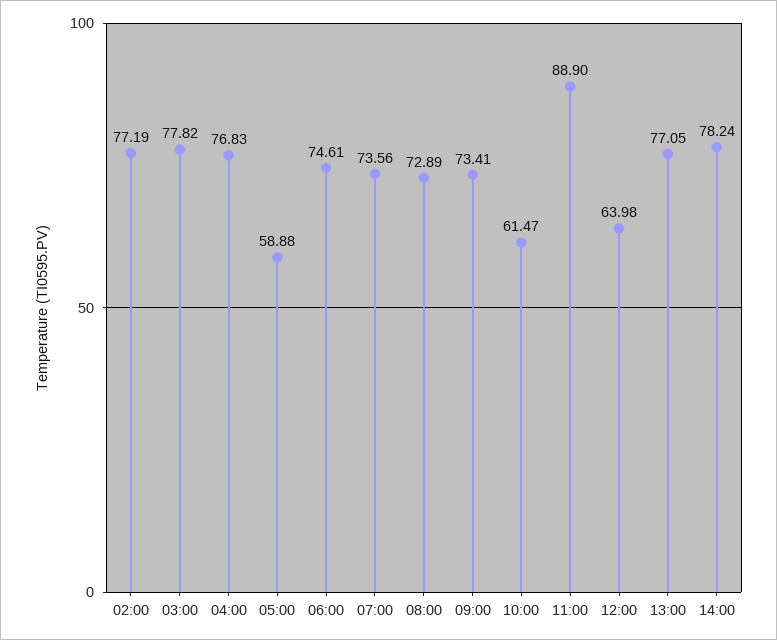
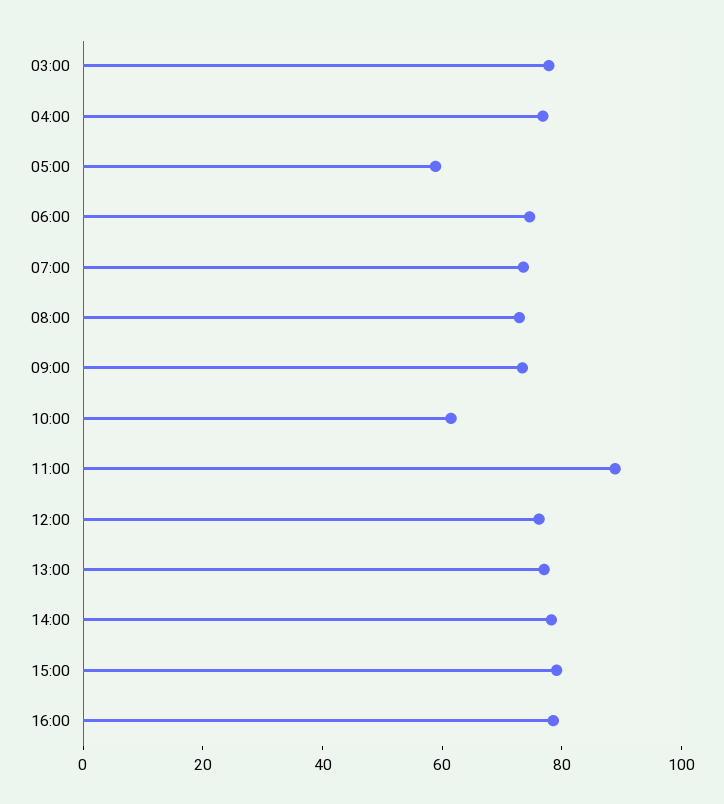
02:00: 77.19 -> none
12:00: 63.98 -> 75
15:00: none -> 80
16:00: none -> 80

